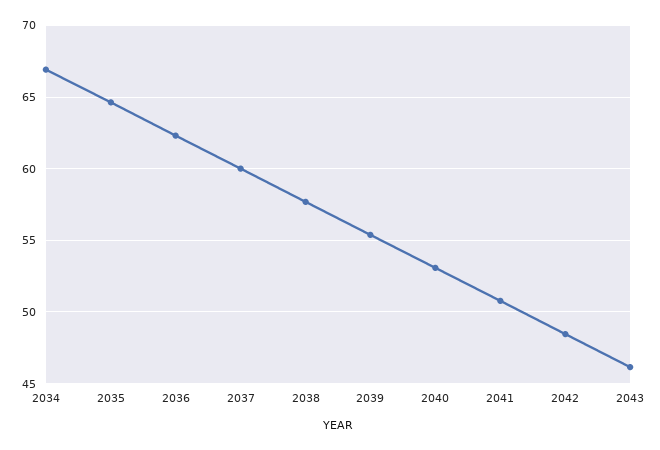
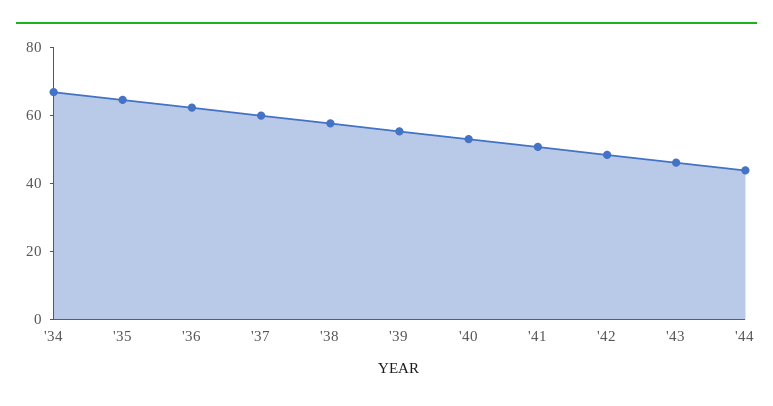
'44: none -> 45

